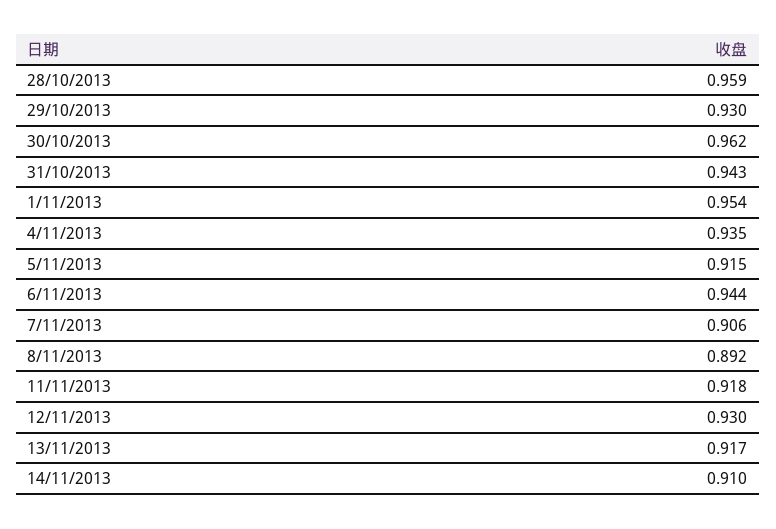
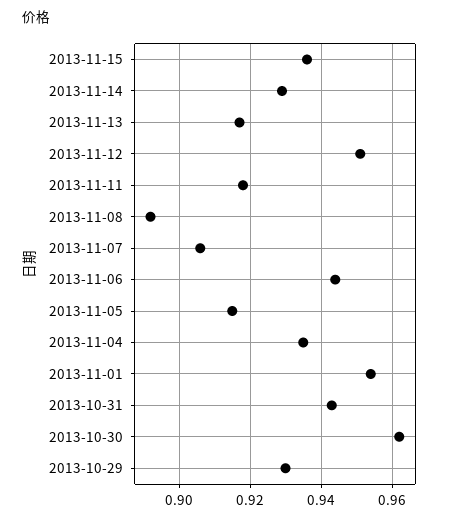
28/10/2013: 0.959 -> none
12/11/2013: 0.93 -> 0.95
14/11/2013: 0.91 -> 0.93
2013-11-15: none -> 0.935

